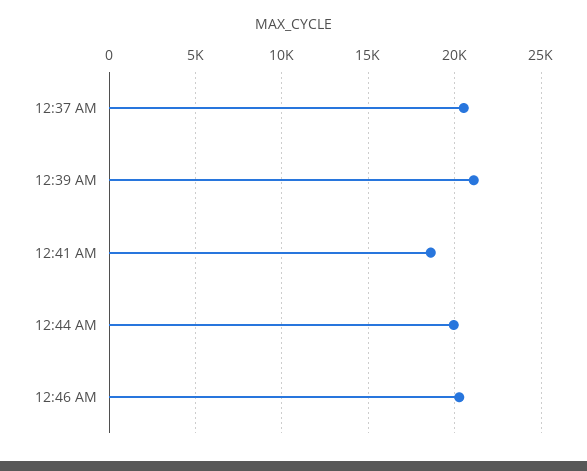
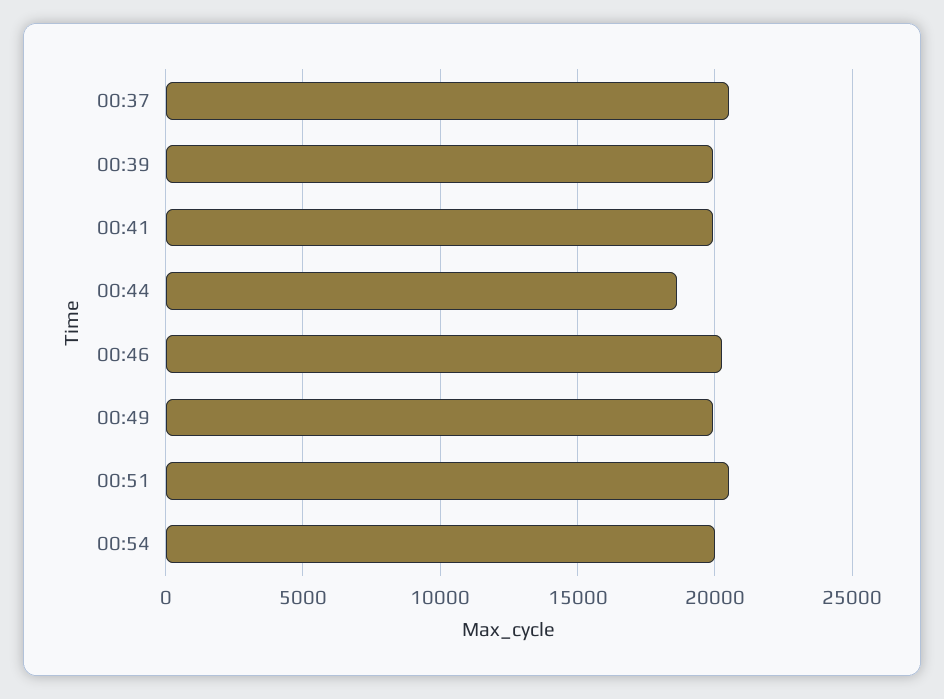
12:39 AM: 21000 -> 20000
12:41 AM: 18500 -> 20000
12:44 AM: 20000 -> 18500
00:49: none -> 20000
00:51: none -> 20500
00:54: none -> 20000

